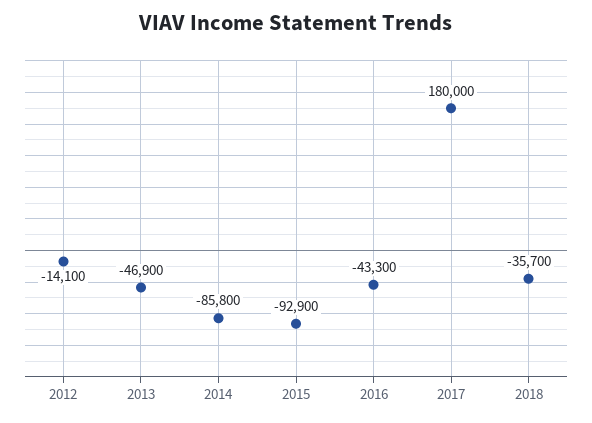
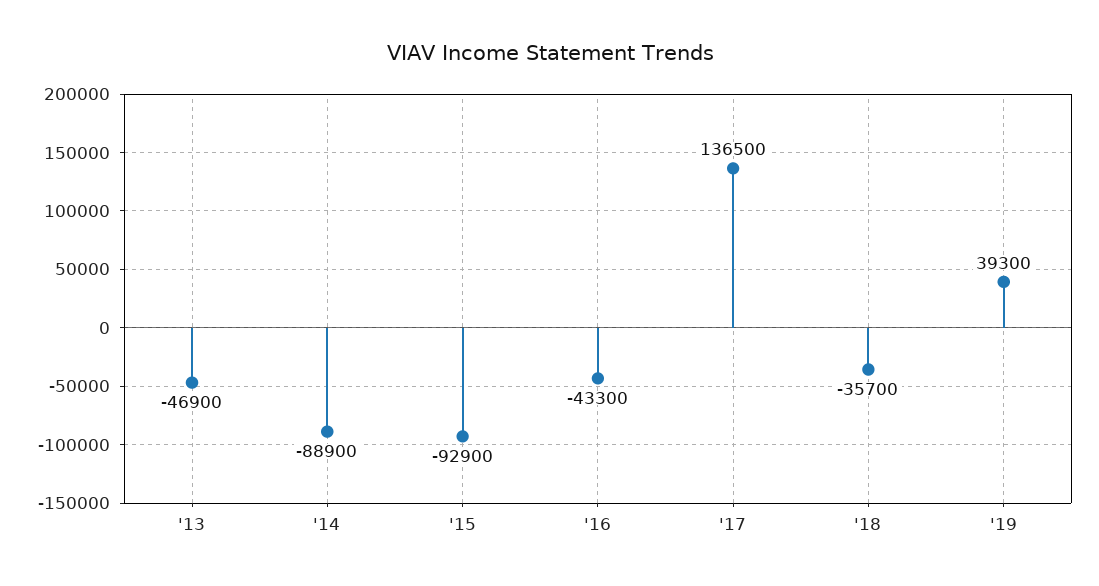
2012: -14100 -> none
2014: -85800 -> -88900
2017: 180000 -> 136500
'19: none -> 39300

